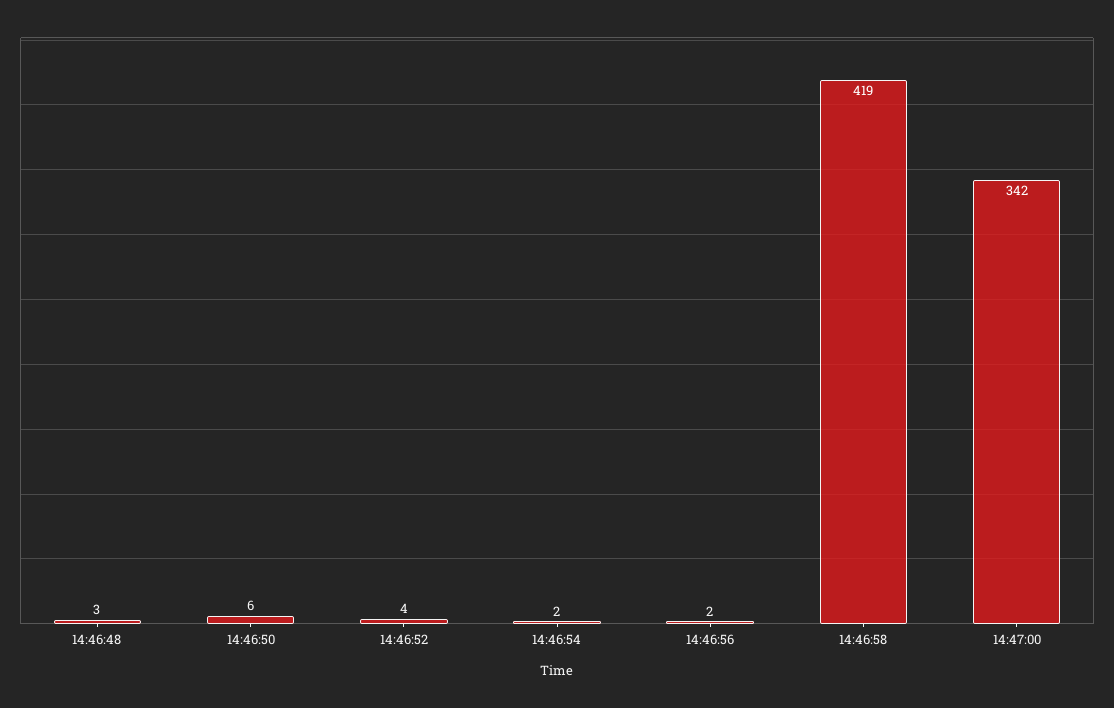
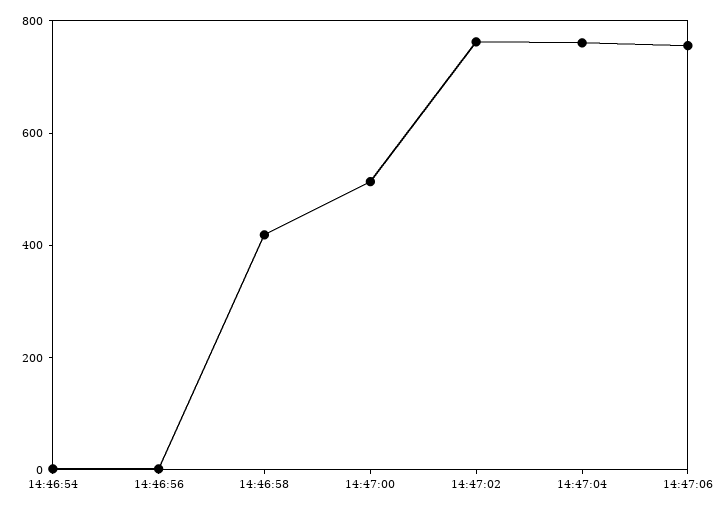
14:46:48: 3 -> none
14:46:50: 6 -> none
14:46:52: 4 -> none
14:47:00: 342 -> 500
14:47:02: none -> 750
14:47:04: none -> 750
14:47:06: none -> 750

